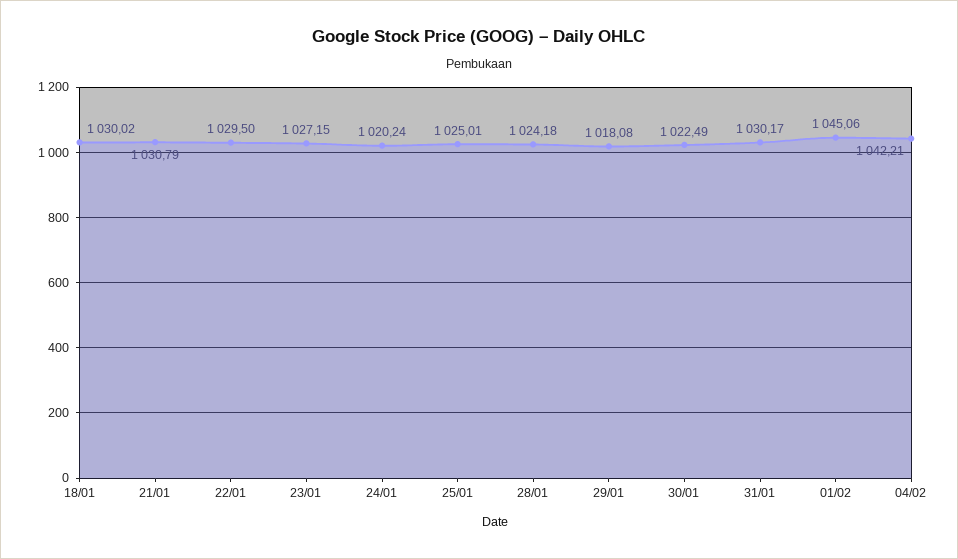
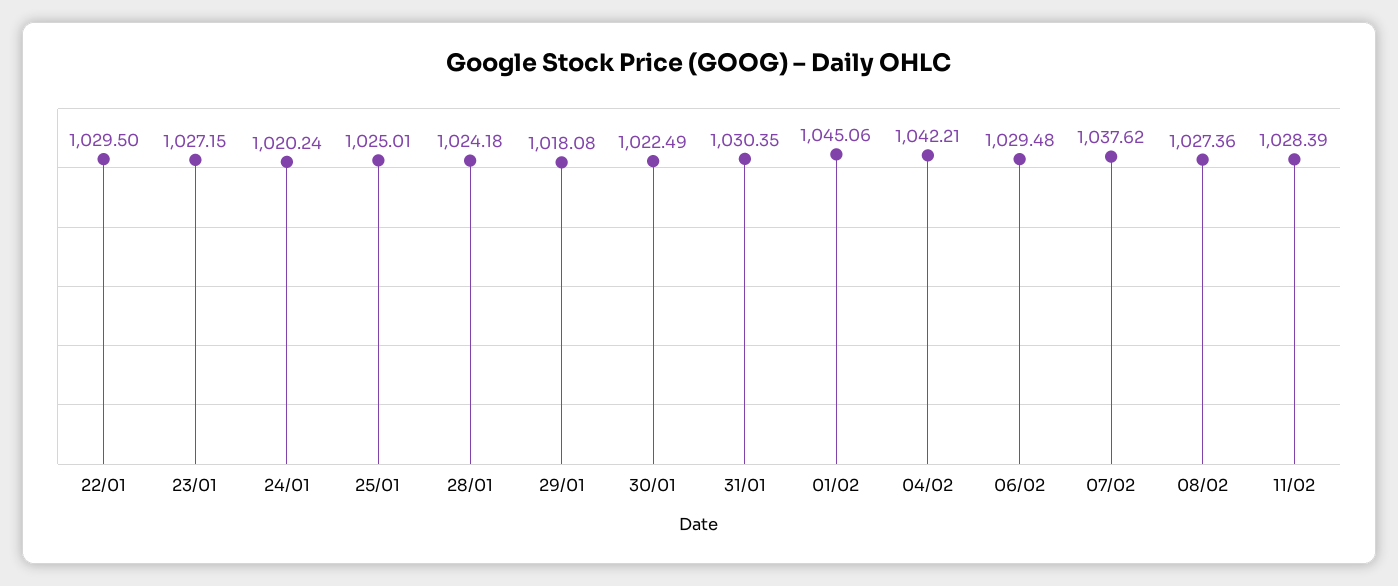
18/01: 1030.02 -> none
21/01: 1030.79 -> none
31/01: 1030.17 -> 1030.35
06/02: none -> 1029.48
07/02: none -> 1037.62
08/02: none -> 1027.36
11/02: none -> 1028.39

